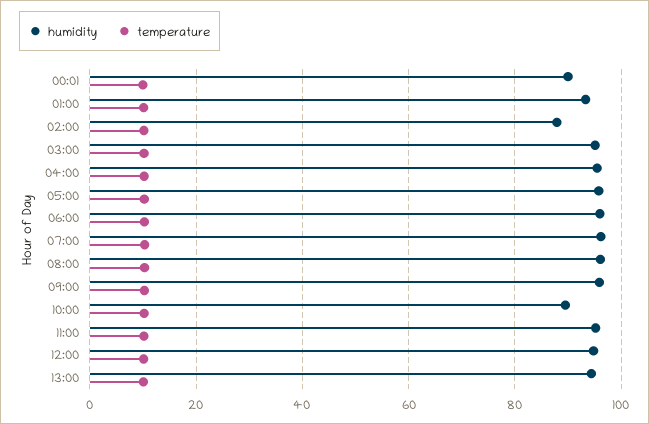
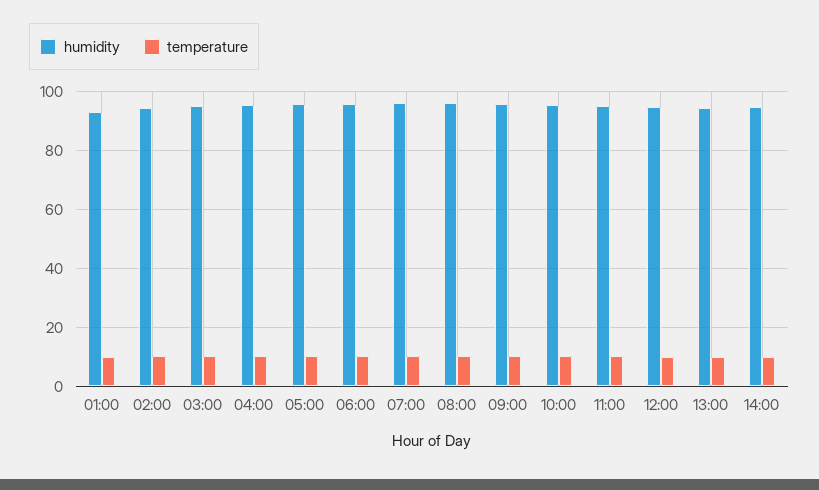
humidity, 00:01: 90 -> none
temperature, 00:01: 10 -> none
humidity, 02:00: 88 -> 95
humidity, 10:00: 90 -> 95
humidity, 14:00: none -> 95
temperature, 14:00: none -> 10

